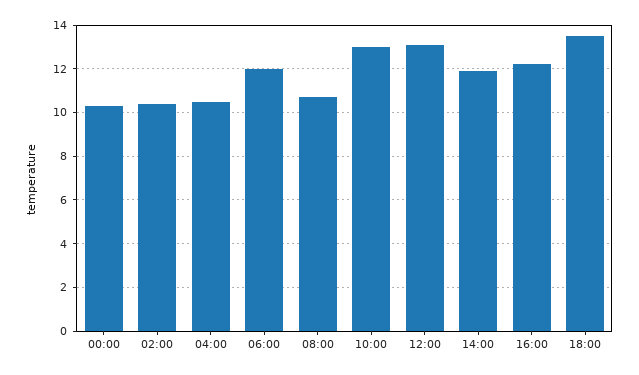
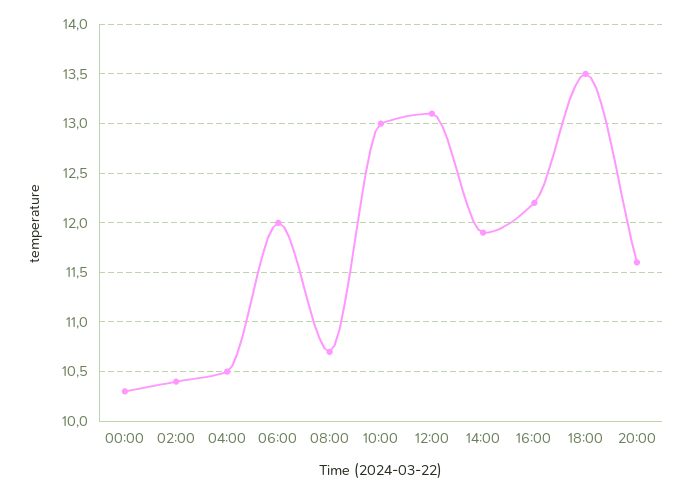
20:00: none -> 11.6

